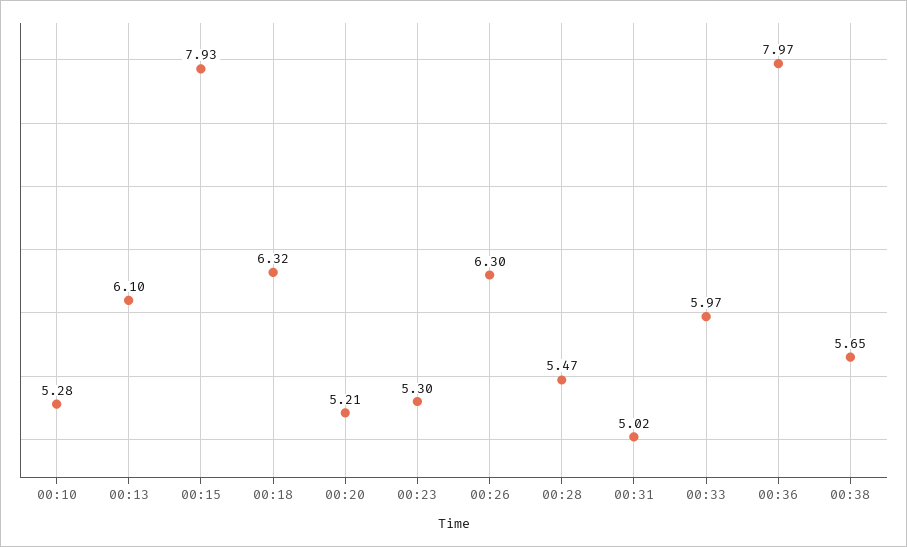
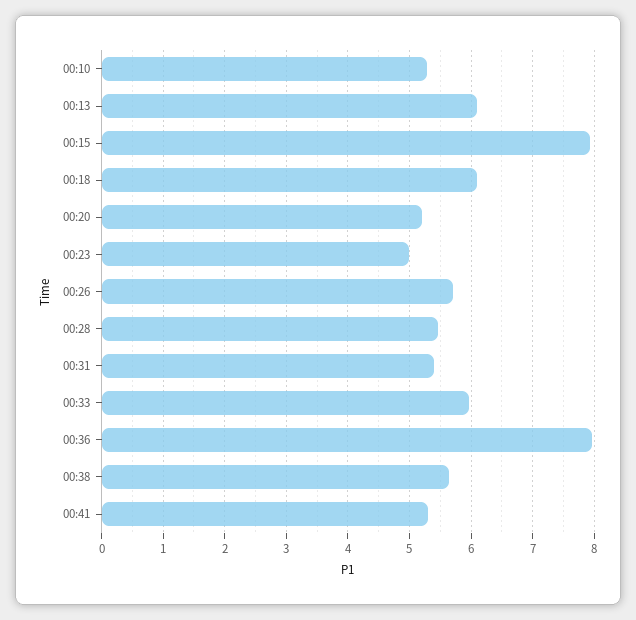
00:18: 6.32 -> 6.1
00:23: 5.3 -> 5
00:26: 6.3 -> 5.7
00:31: 5.02 -> 5.4
00:41: none -> 5.3

